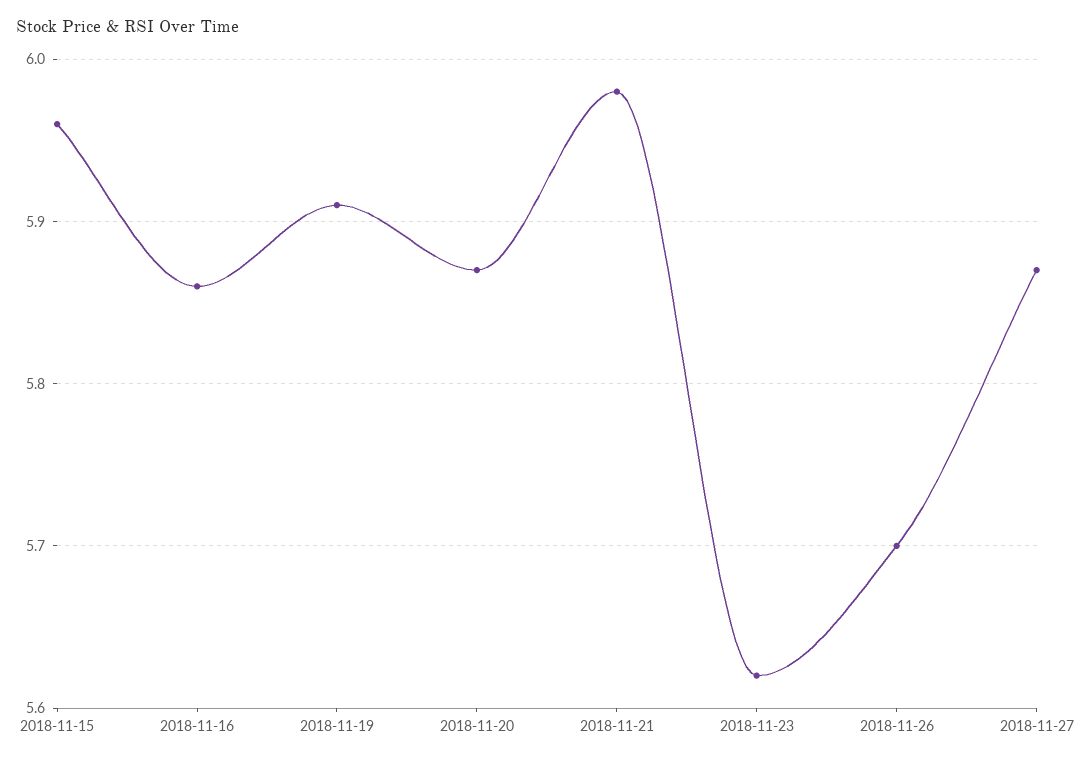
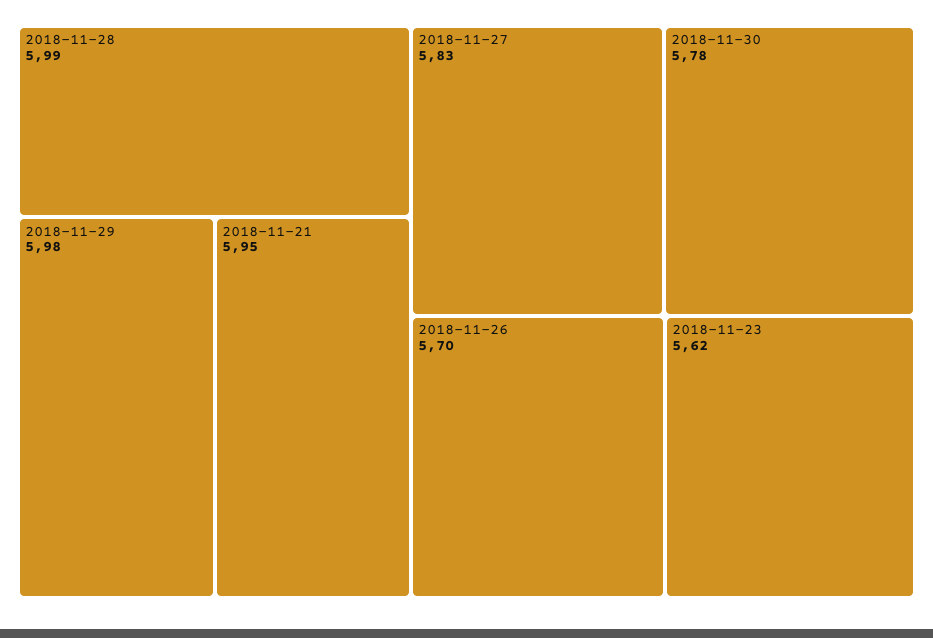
2018-11-15: 5.96 -> none
2018-11-16: 5.86 -> none
2018-11-19: 5.91 -> none
2018-11-20: 5.87 -> none
2018-11-21: 5.98 -> 5.95
2018-11-27: 5.87 -> 5.83
2018-11-28: none -> 5.99
2018-11-29: none -> 5.98
2018-11-30: none -> 5.78

